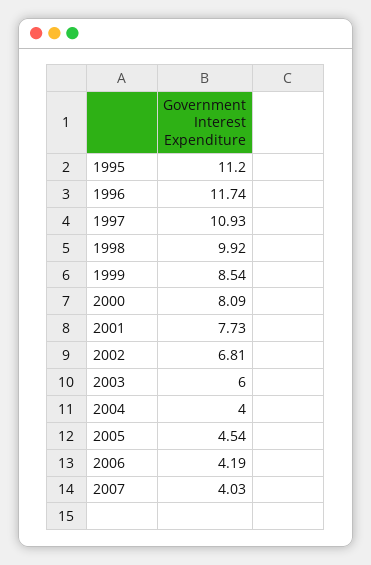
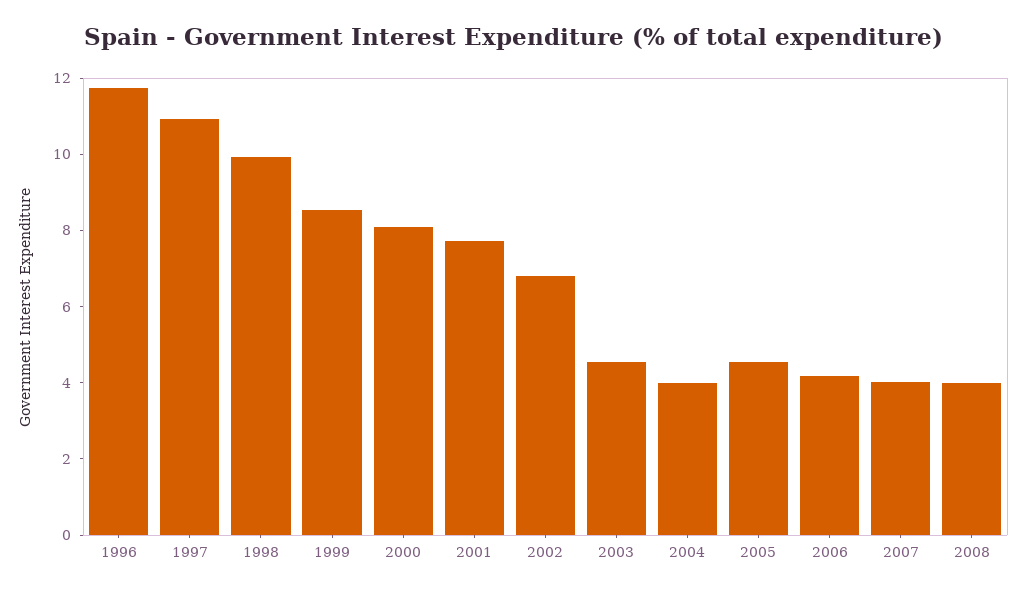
1995: 11.2 -> none
2003: 6 -> 4.5
2008: none -> 4

